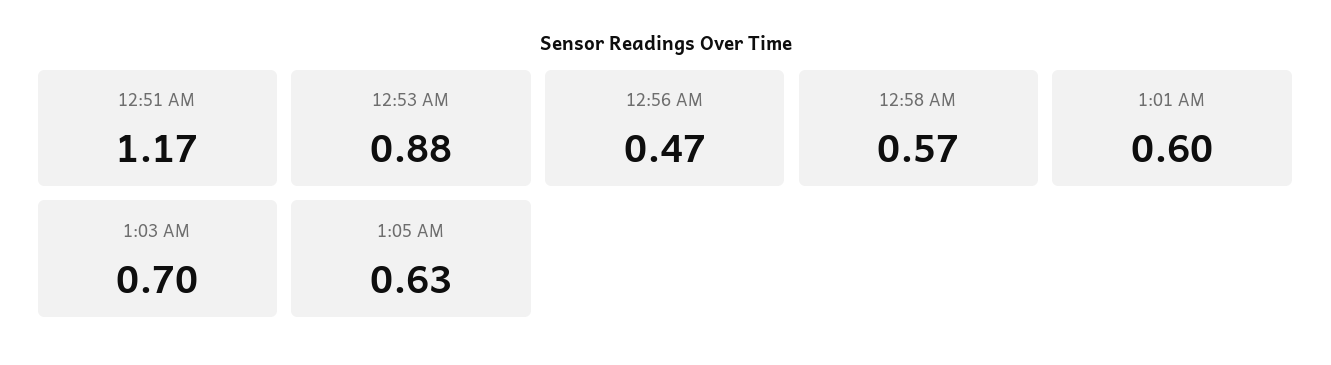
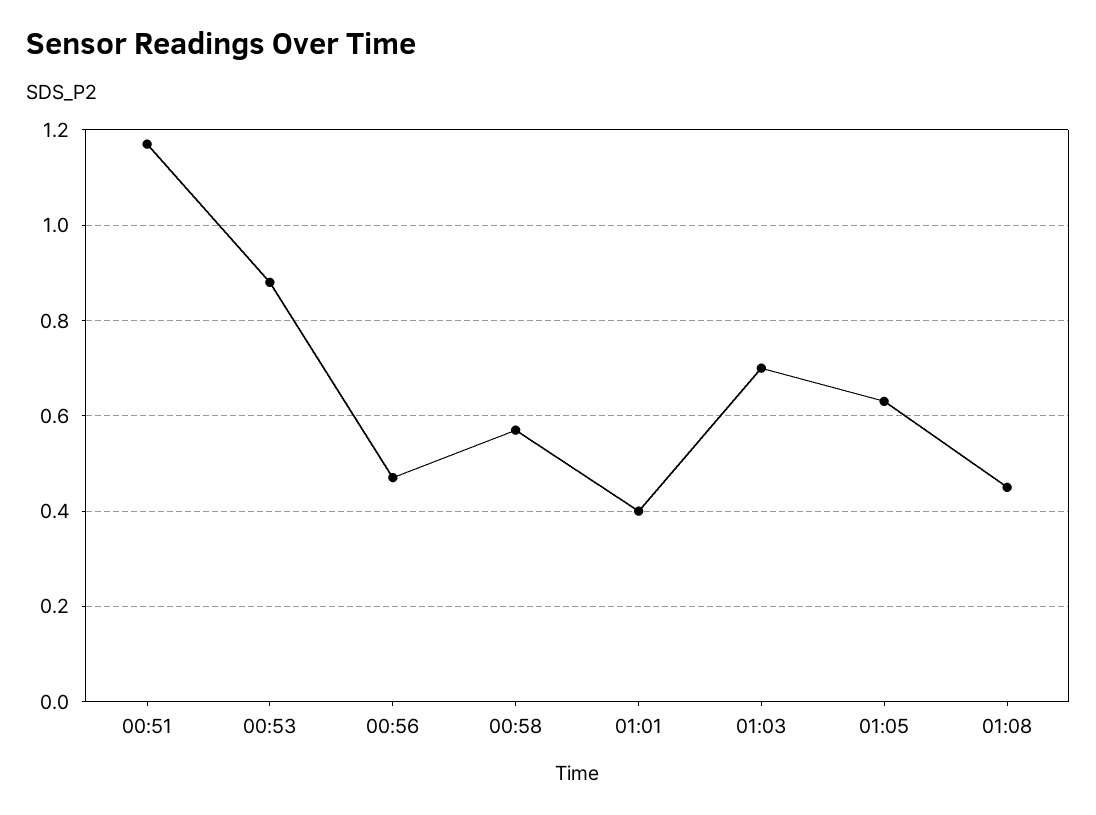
1:01 AM: 0.6 -> 0.4
01:08: none -> 0.45

